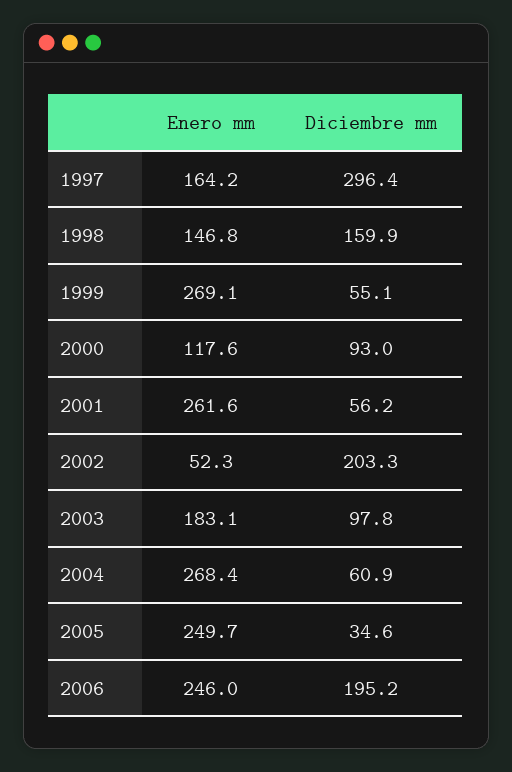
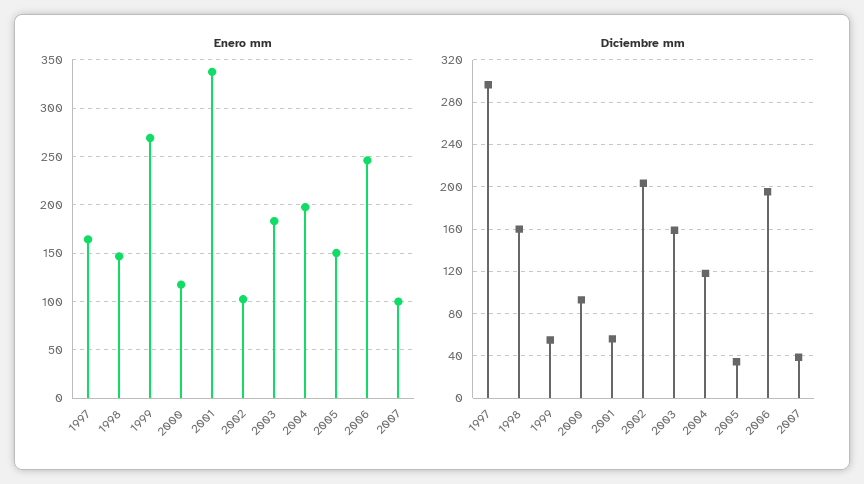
Enero mm, 2001: 261.6 -> 340
Enero mm, 2002: 52.3 -> 100
Diciembre mm, 2003: 97.8 -> 160
Enero mm, 2004: 268.4 -> 200
Diciembre mm, 2004: 60.9 -> 120
Enero mm, 2005: 249.7 -> 150
Enero mm, 2007: none -> 100
Diciembre mm, 2007: none -> 40

